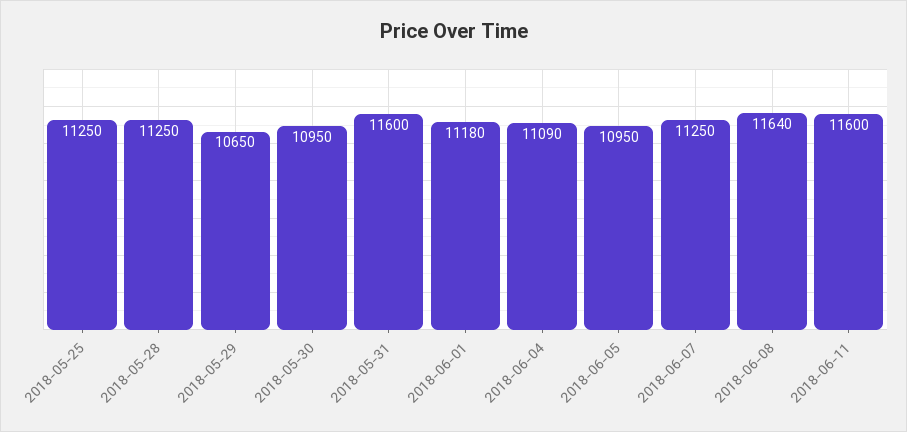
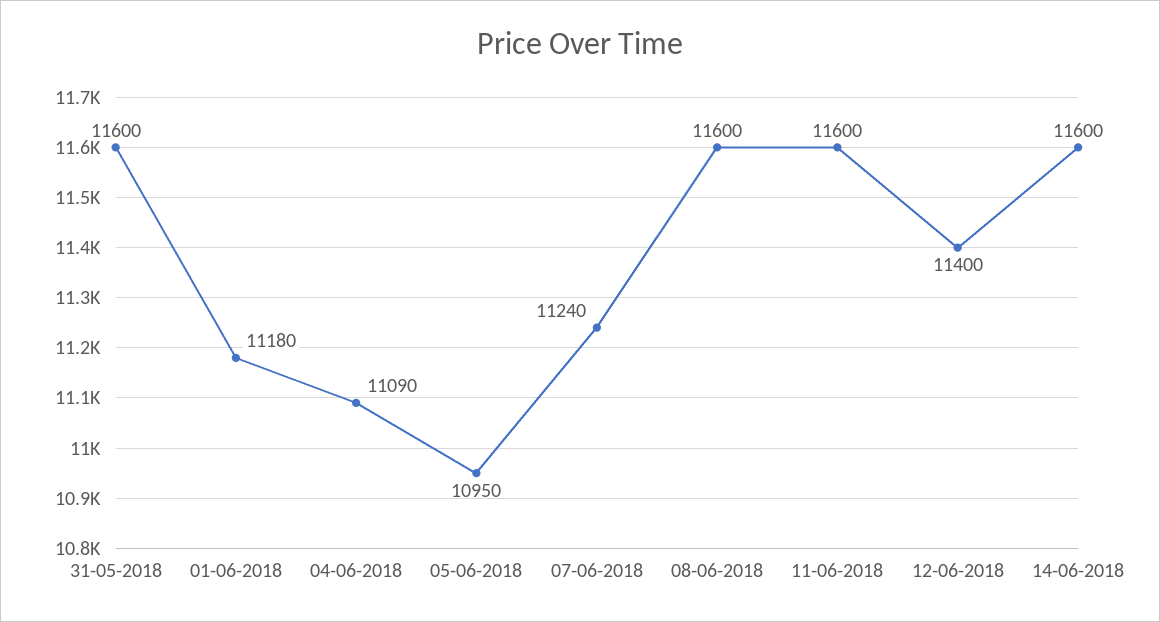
2018-05-25: 11250 -> none
2018-05-28: 11250 -> none
2018-05-29: 10650 -> none
2018-05-30: 10950 -> none
2018-06-07: 11250 -> 11240
2018-06-08: 11640 -> 11600
12-06-2018: none -> 11400
14-06-2018: none -> 11600

